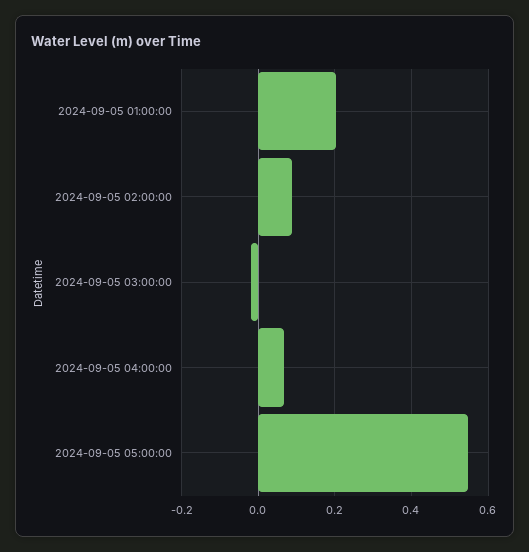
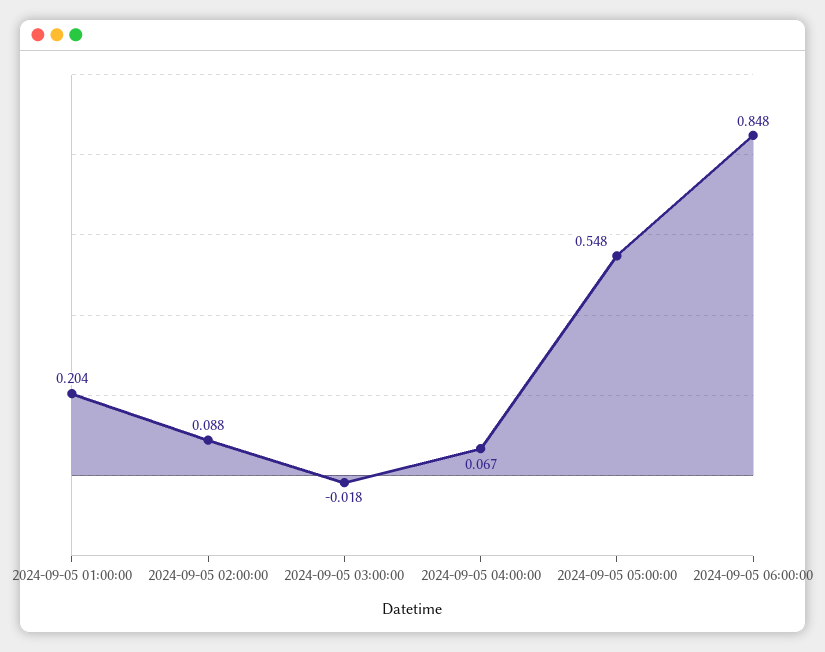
2024-09-05 06:00:00: none -> 0.848

